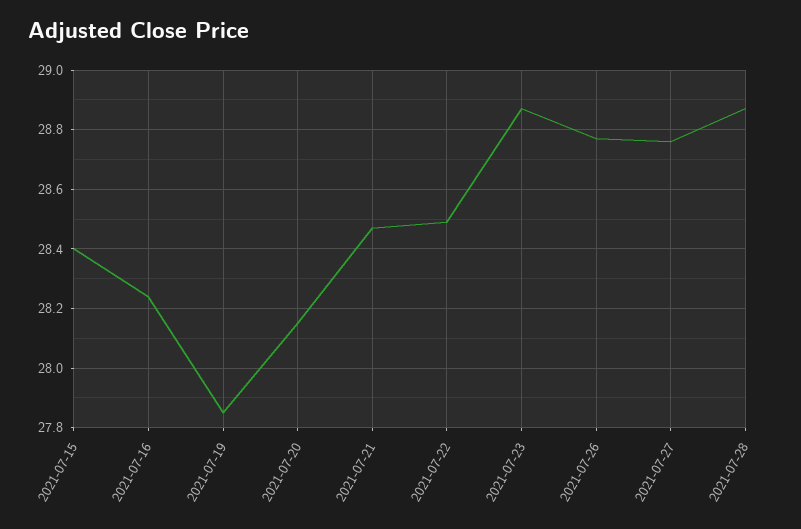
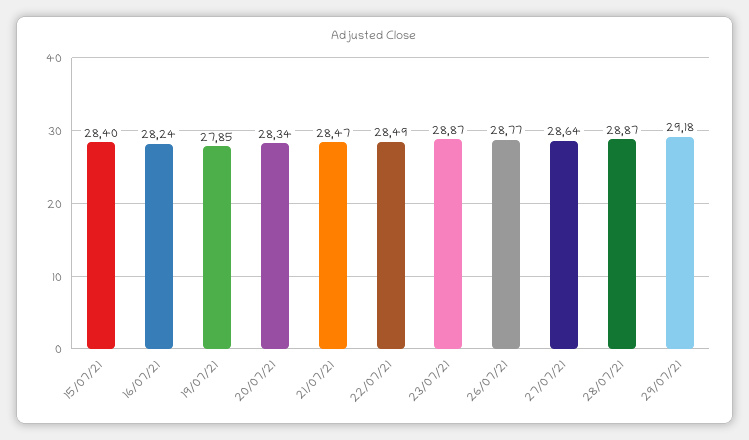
2021-07-20: 28.15 -> 28.34
2021-07-27: 28.75 -> 28.64
29/07/21: none -> 29.18

